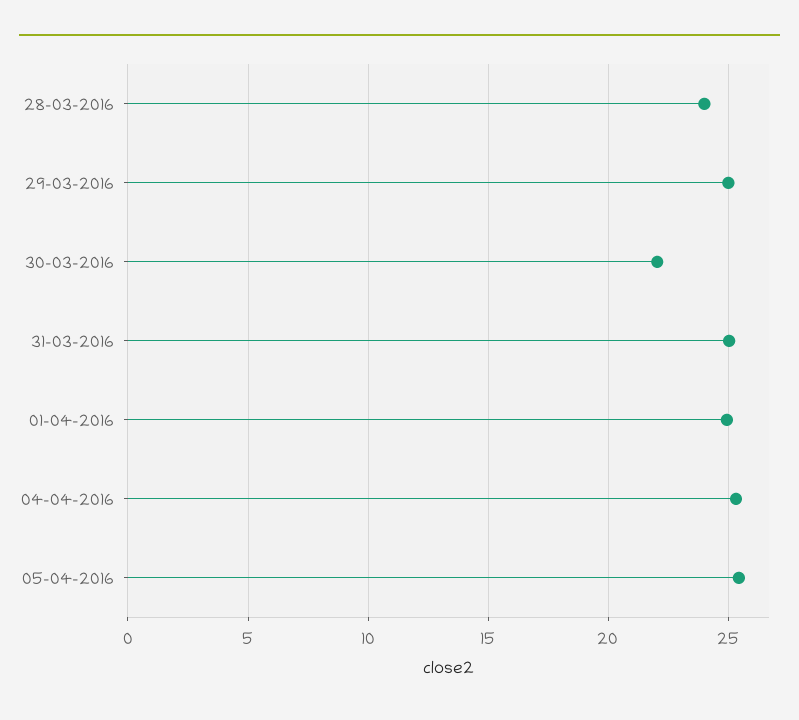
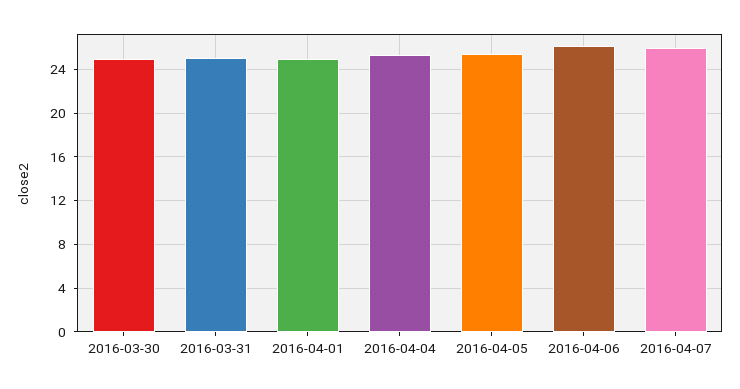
28-03-2016: 24 -> none
29-03-2016: 25 -> none
30-03-2016: 22 -> 25
2016-04-06: none -> 26
2016-04-07: none -> 26

